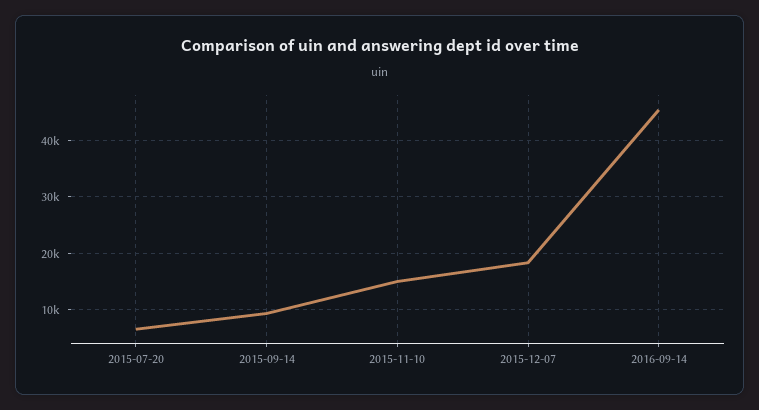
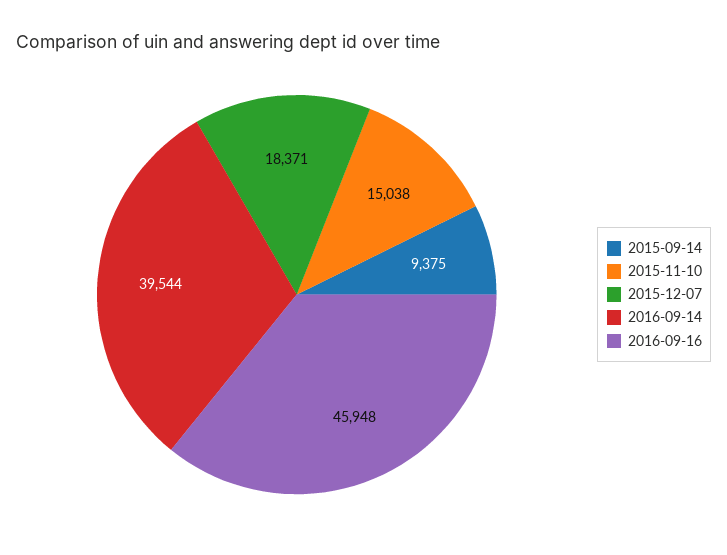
2015-07-20: 6000 -> none
2016-09-14: 46000 -> 39544
2016-09-16: none -> 45948

